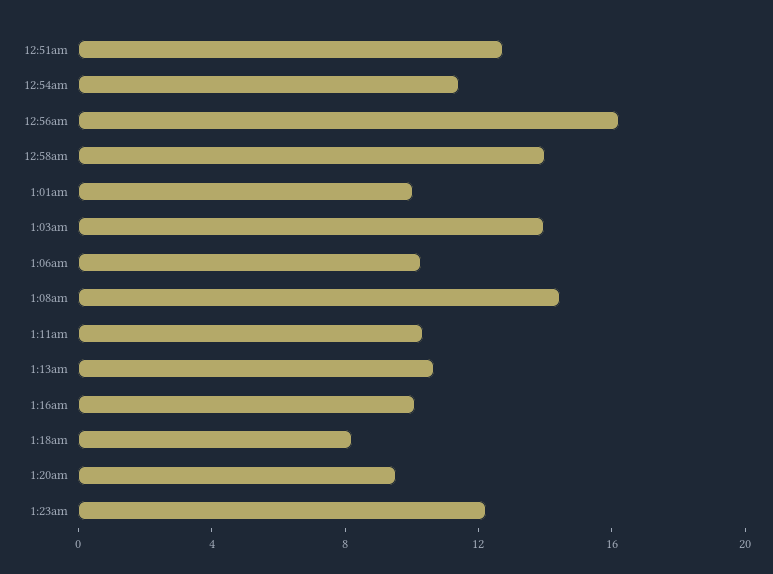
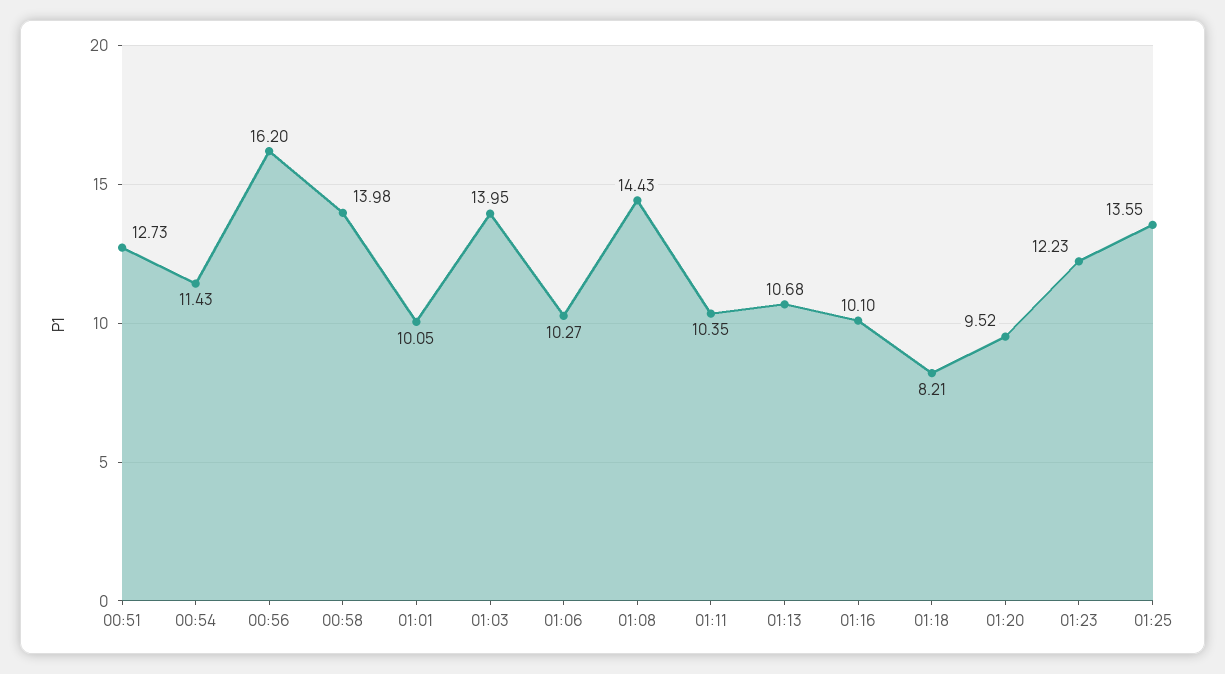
01:25: none -> 13.55

